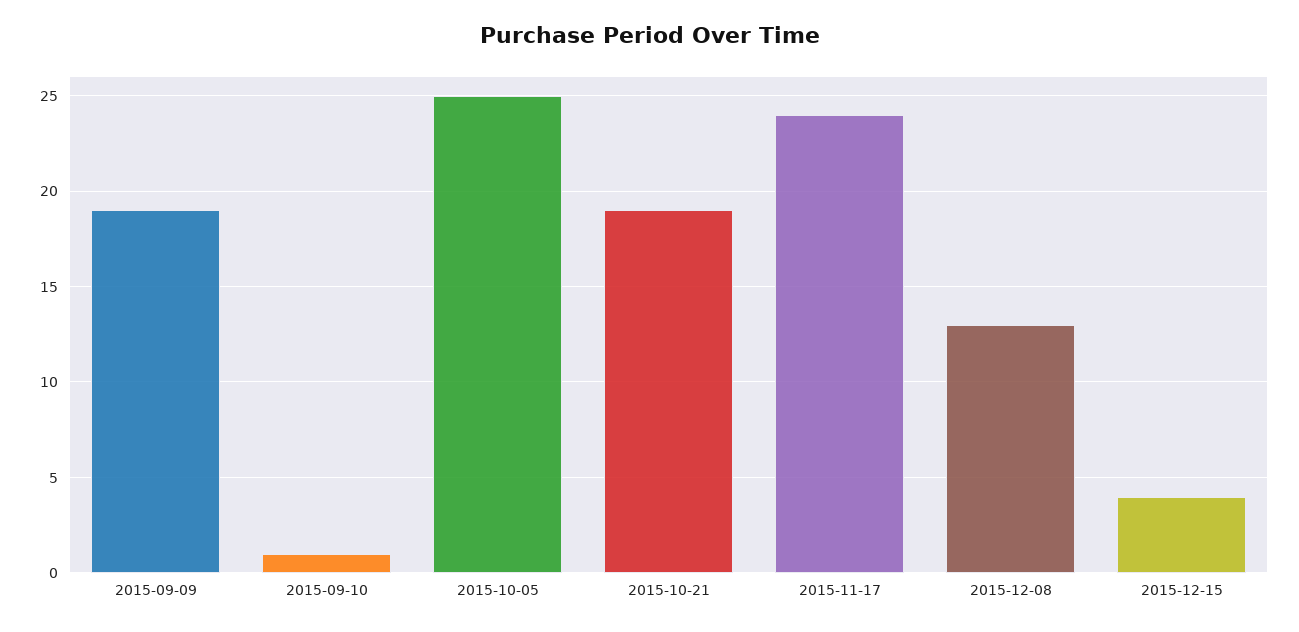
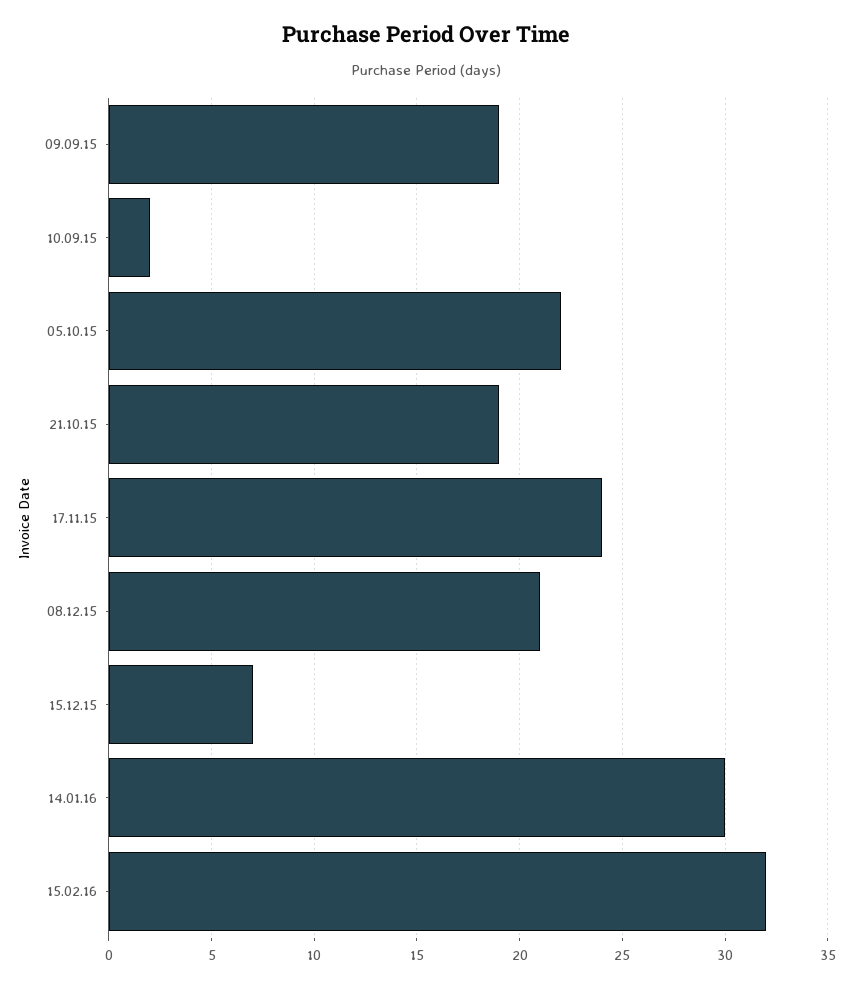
2015-09-10: 1 -> 2
2015-10-05: 25 -> 22
2015-12-08: 13 -> 21
2015-12-15: 4 -> 7
14.01.16: none -> 30
15.02.16: none -> 32

